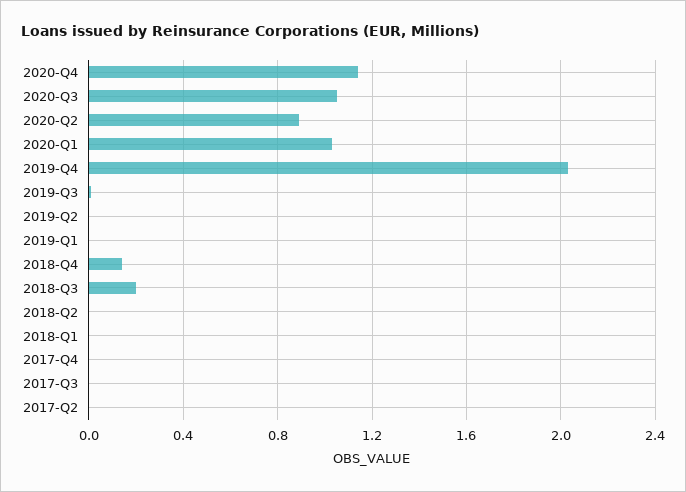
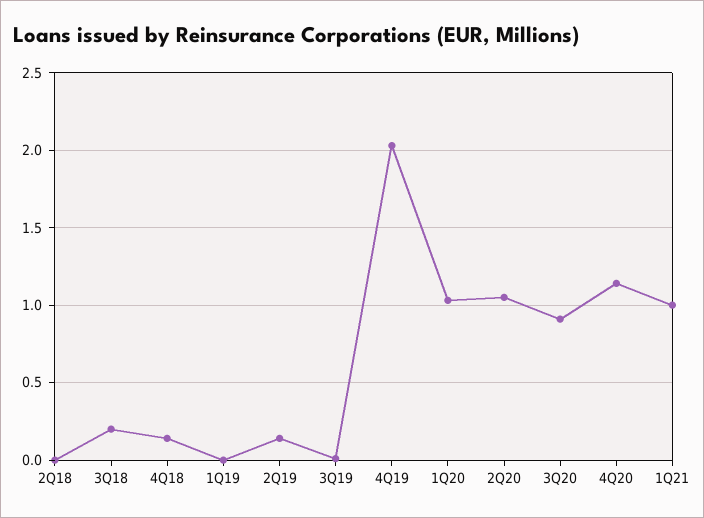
2020-Q3: 1.05 -> 0.9
2020-Q2: 0.9 -> 1.05
2019-Q2: 0 -> 0.15
2018-Q1: 0 -> none
2017-Q4: 0 -> none
2017-Q3: 0 -> none
2017-Q2: 0 -> none
1Q21: none -> 1

